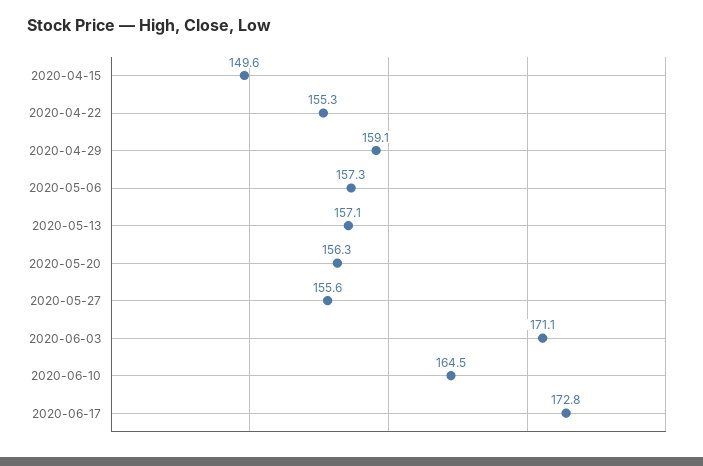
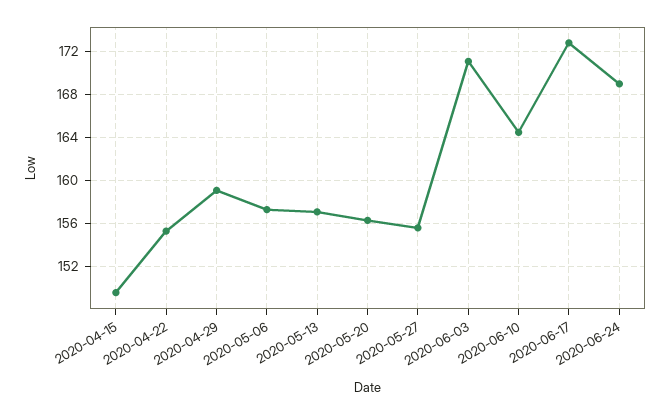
2020-06-24: none -> 169

